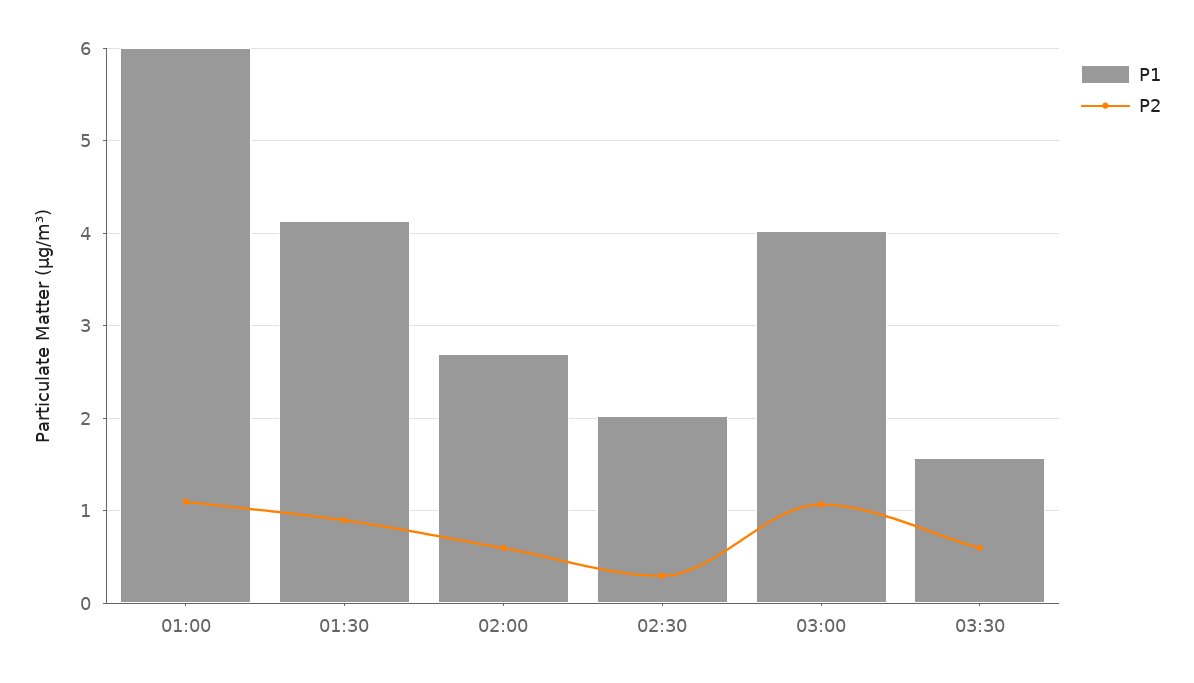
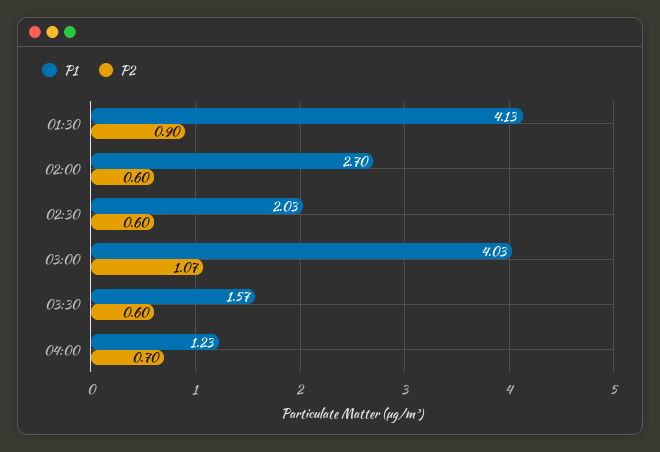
P1, 01:00: 6 -> none
P2, 01:00: 1.1 -> none
P2, 02:30: 0.3 -> 0.6
P1, 04:00: none -> 1.23
P2, 04:00: none -> 0.7

